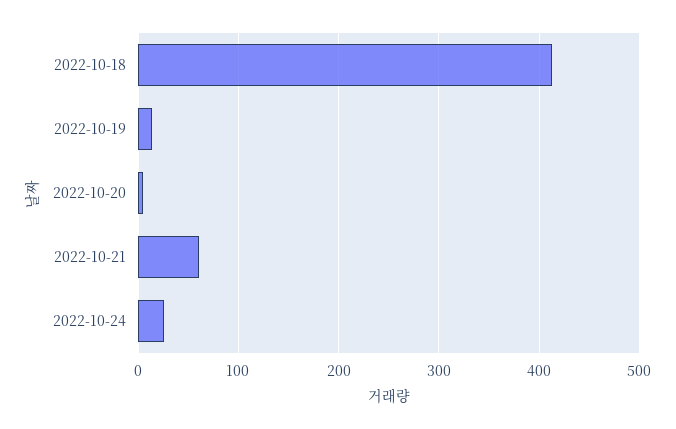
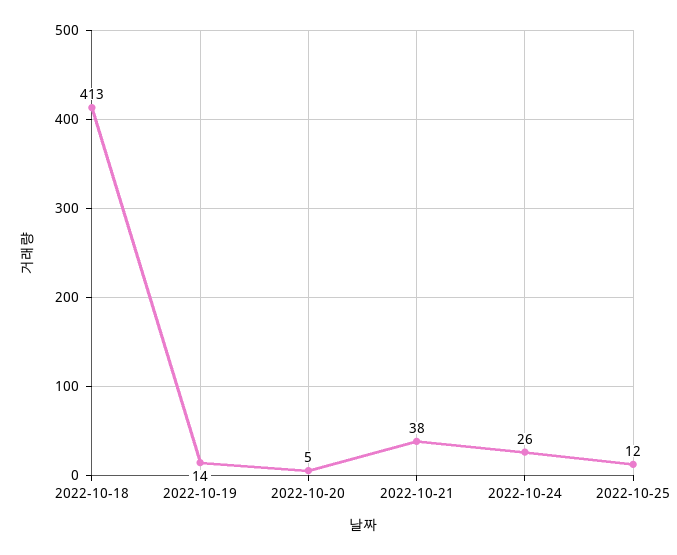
2022-10-21: 60 -> 38
2022-10-25: none -> 12

